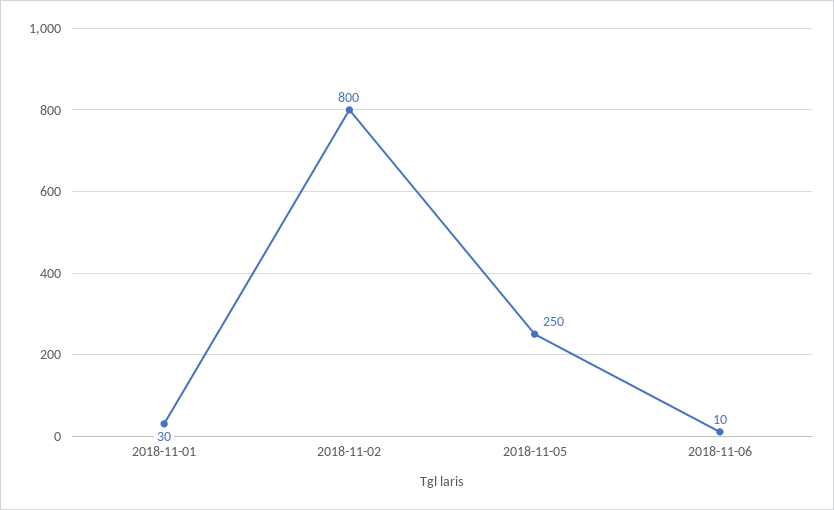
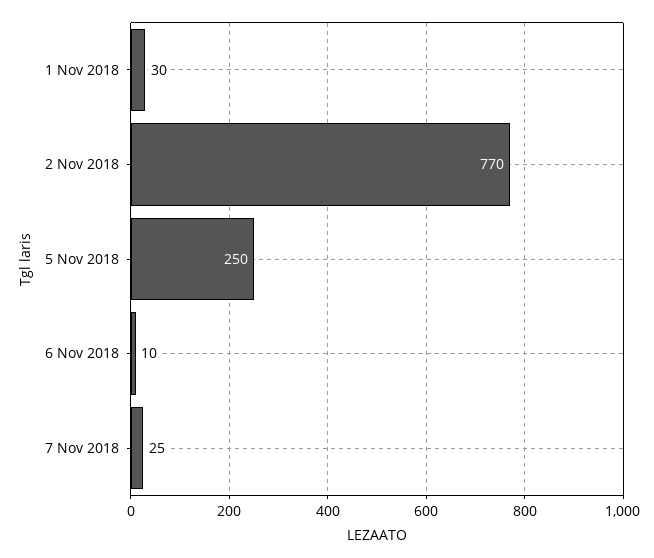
2018-11-02: 800 -> 770
7 Nov 2018: none -> 25

